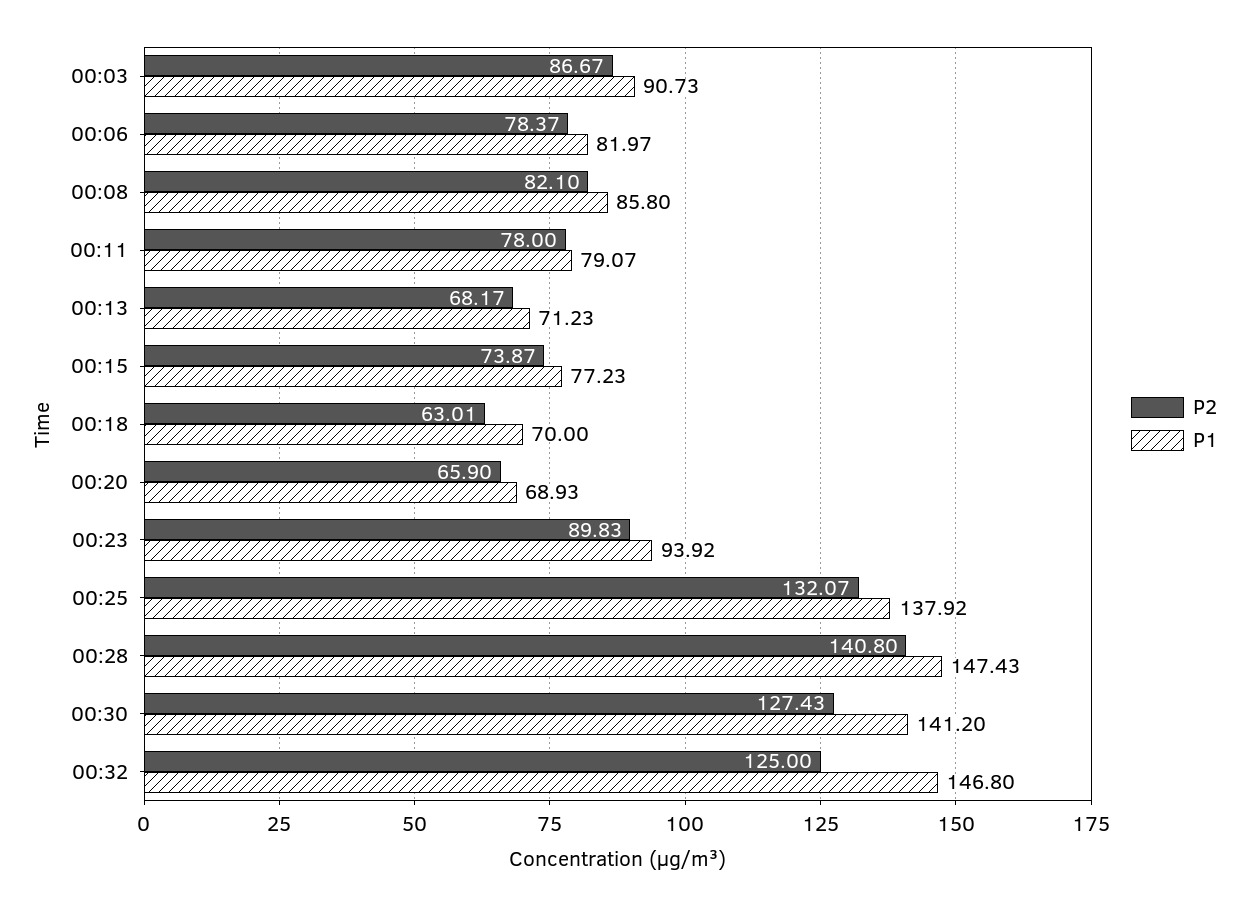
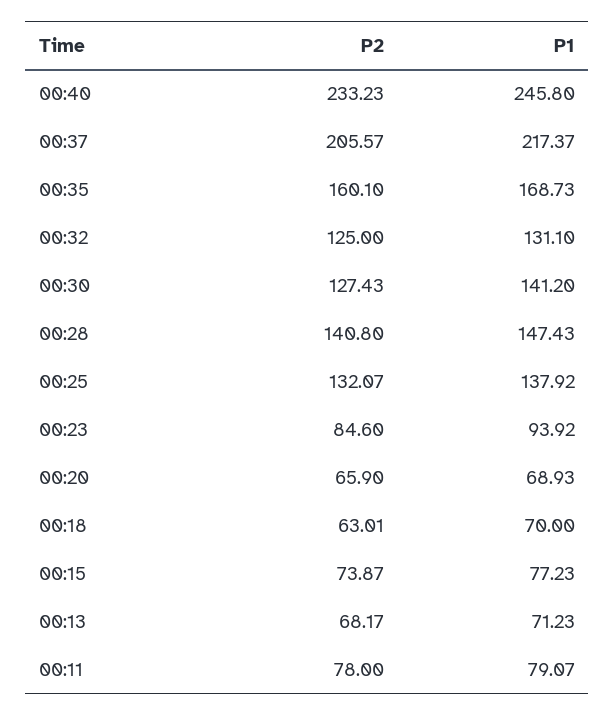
P2, 00:03: 86.67 -> none
P1, 00:03: 90.73 -> none
P2, 00:06: 78.37 -> none
P1, 00:06: 81.97 -> none
P2, 00:08: 82.1 -> none
P1, 00:08: 85.8 -> none
P2, 00:23: 89.83 -> 84.6
P1, 00:32: 146.8 -> 131.1
P2, 00:40: none -> 233.23
P1, 00:40: none -> 245.8
P2, 00:37: none -> 205.57
P1, 00:37: none -> 217.37
P2, 00:35: none -> 160.1
P1, 00:35: none -> 168.73

